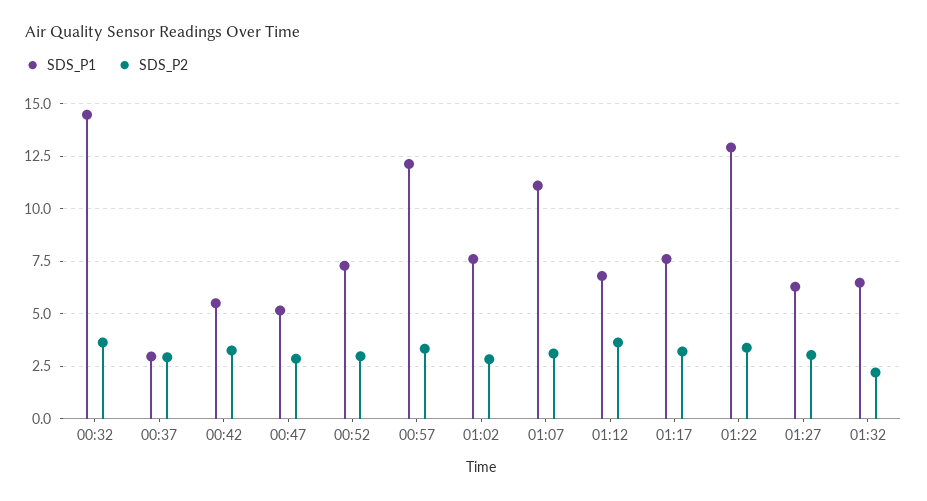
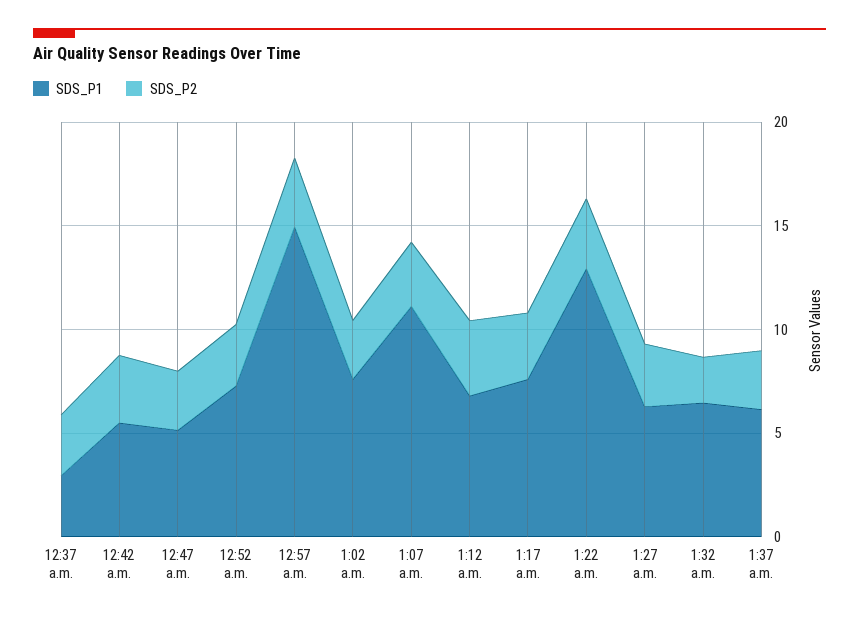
SDS_P1, 00:32: 14.5 -> none
SDS_P2, 00:32: 3.5 -> none
SDS_P1, 00:57: 12 -> 15
SDS_P1, 1:37 a.m.: none -> 6
SDS_P2, 1:37 a.m.: none -> 3

